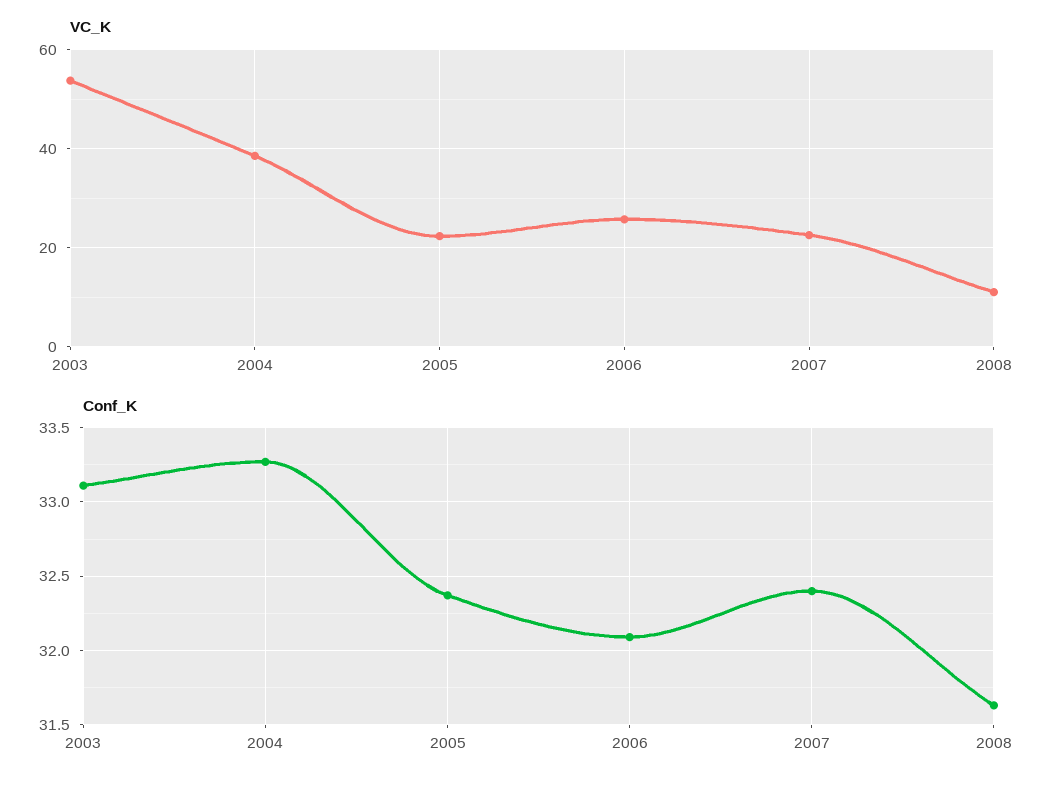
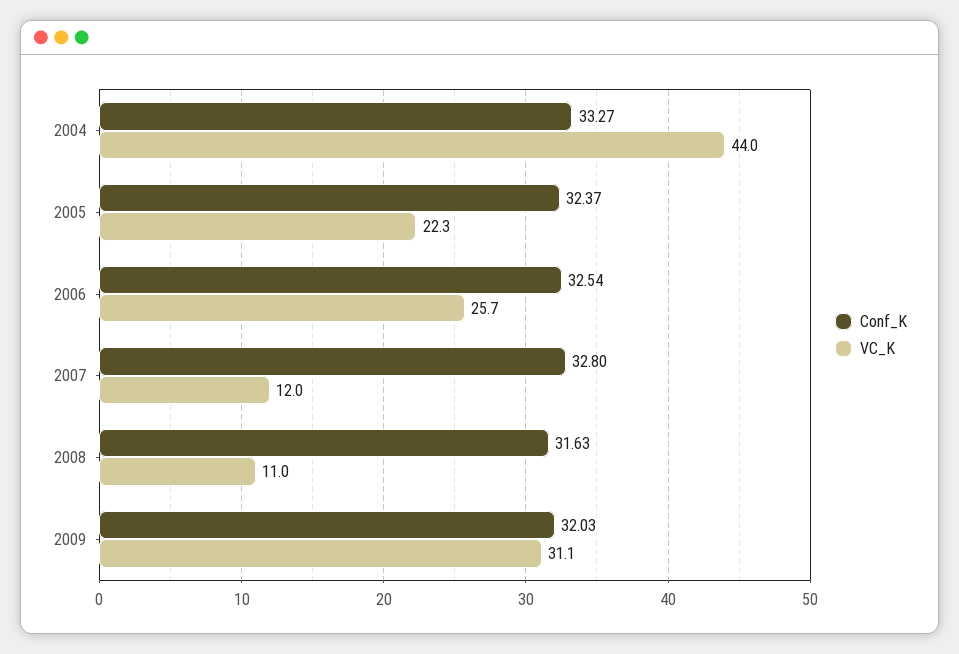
VC_K, 2003: 54 -> none
VC_K, 2004: 38 -> 44
VC_K, 2007: 22 -> 12
Conf_K, 2003: 33.1 -> none
Conf_K, 2006: 32.1 -> 32.54
Conf_K, 2007: 32.4 -> 32.8
Conf_K, 2009: none -> 32.03
VC_K, 2009: none -> 31.1

